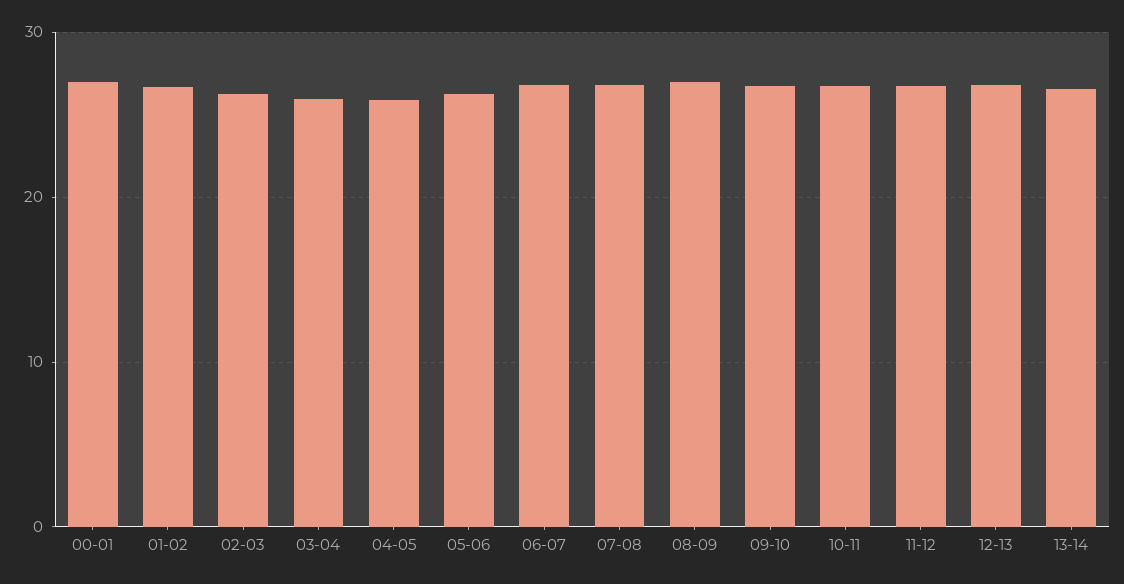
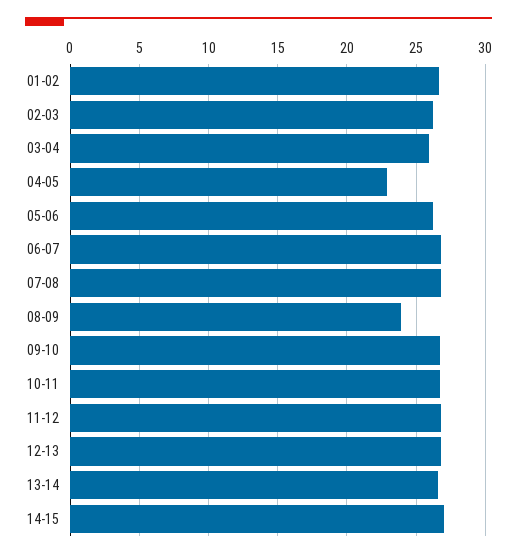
00-01: 27 -> none
04-05: 26 -> 23
08-09: 27 -> 24
14-15: none -> 27

